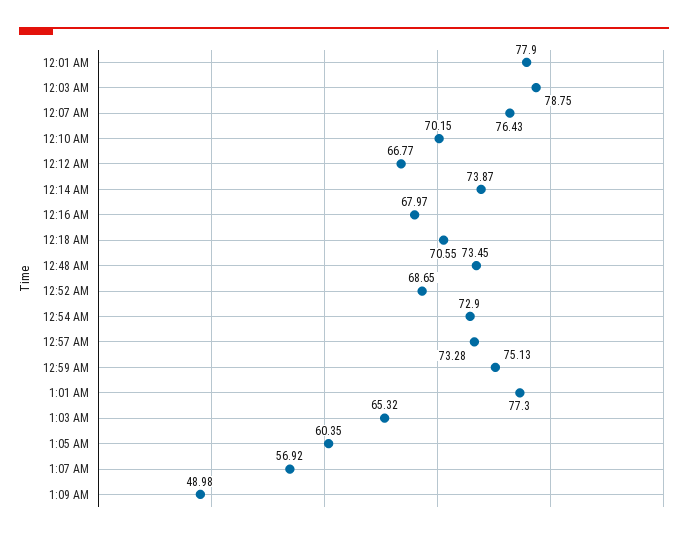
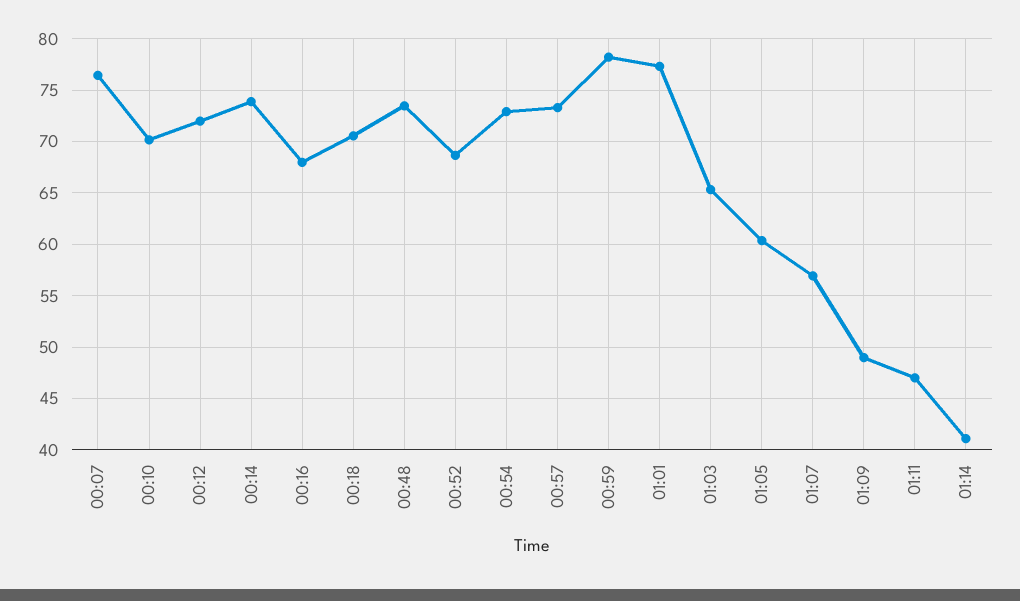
12:01 AM: 77.9 -> none
12:03 AM: 78.75 -> none
12:12 AM: 66.77 -> 72
12:59 AM: 75.13 -> 78
01:11: none -> 47
01:14: none -> 41

